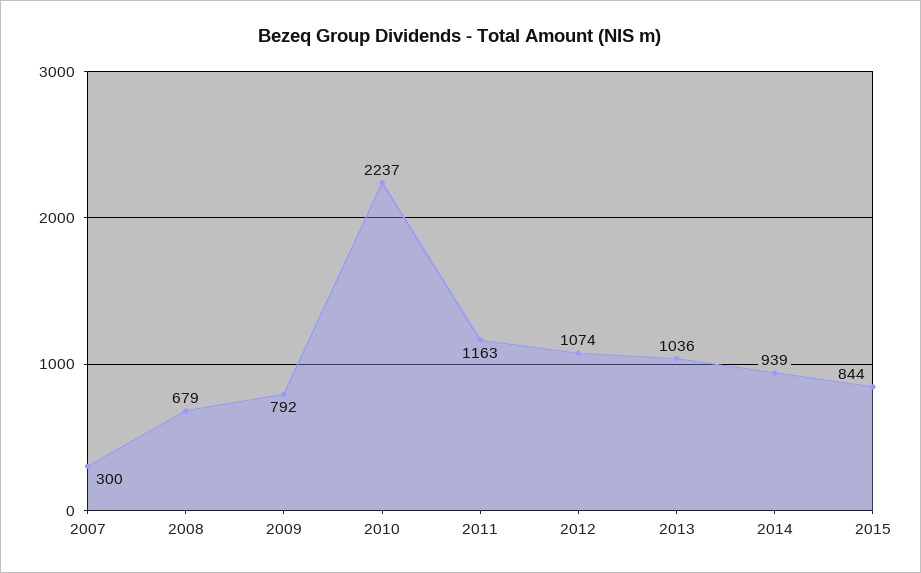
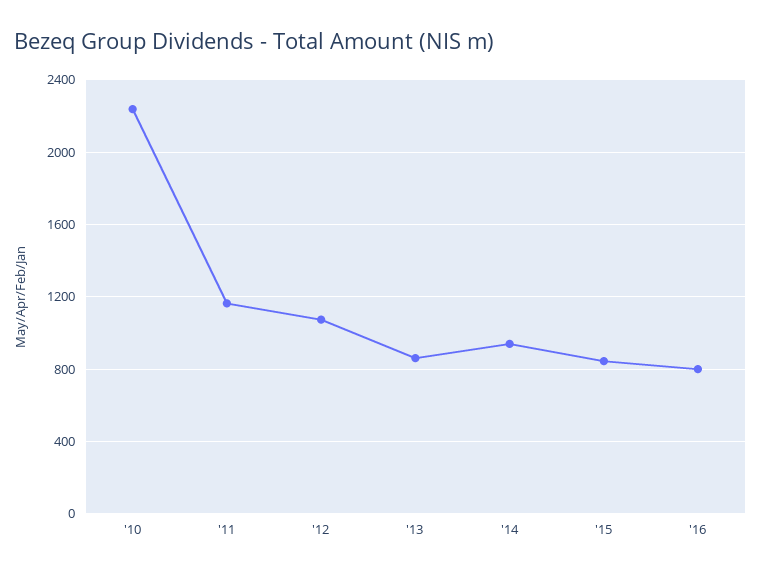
2007: 300 -> none
2008: 679 -> none
2009: 792 -> none
2013: 1036 -> 850
'16: none -> 800

